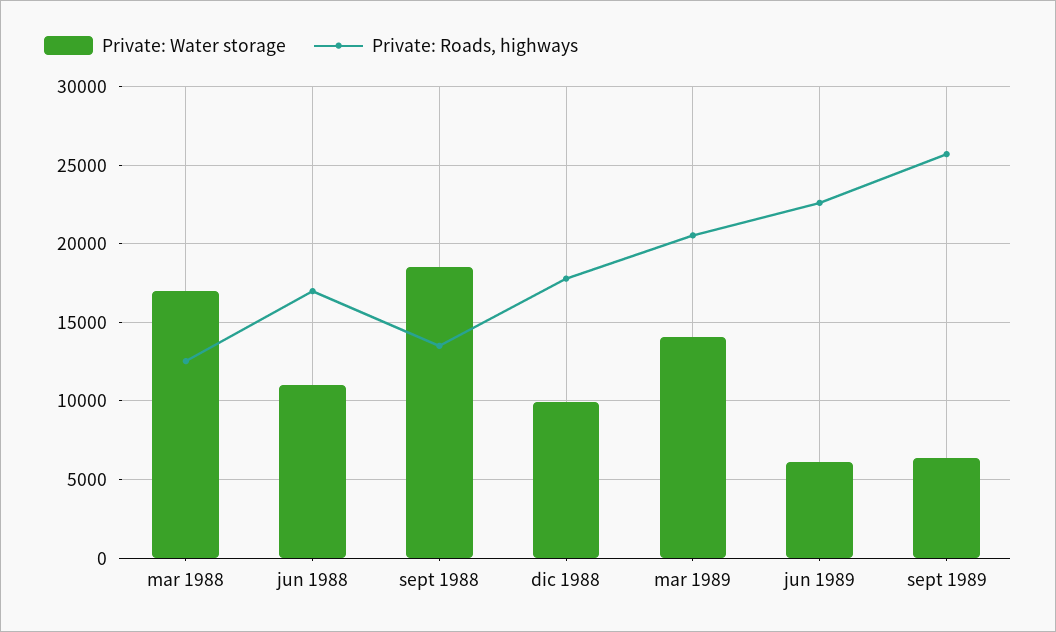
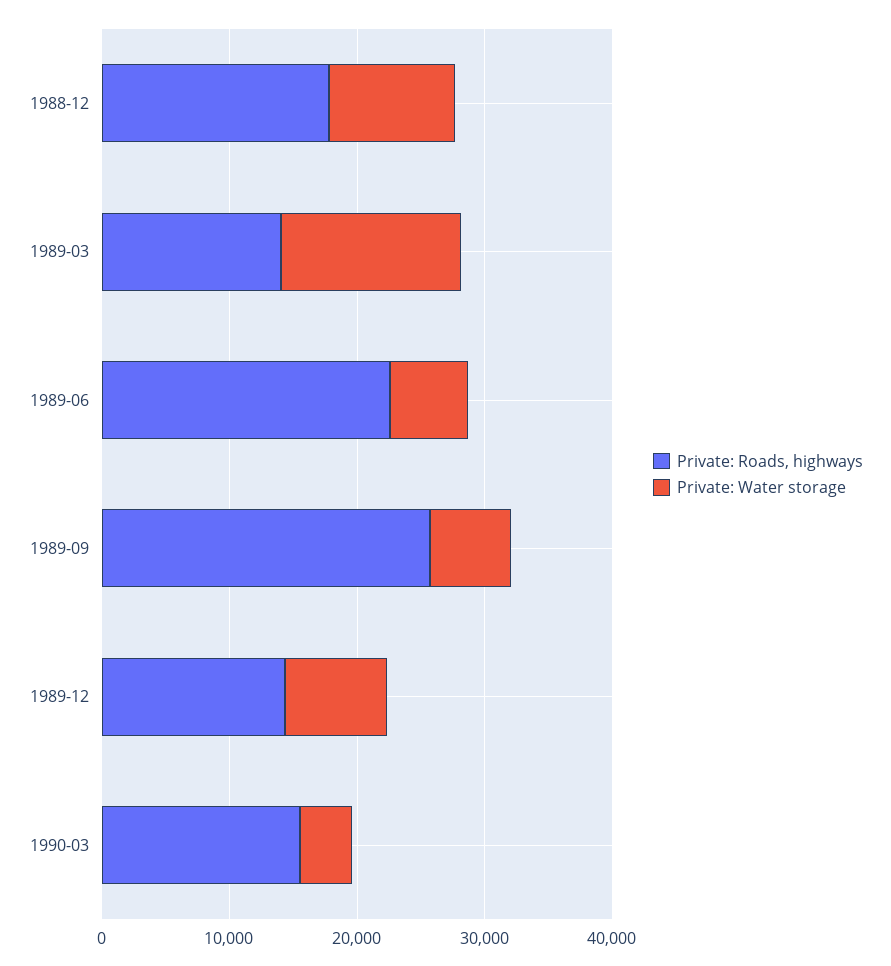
Private: Water storage, mar 1988: 17000 -> none
Private: Roads, highways, mar 1988: 12500 -> none
Private: Water storage, jun 1988: 11000 -> none
Private: Roads, highways, jun 1988: 17000 -> none
Private: Water storage, sept 1988: 18500 -> none
Private: Roads, highways, sept 1988: 13500 -> none
Private: Roads, highways, mar 1989: 20500 -> 14000
Private: Roads, highways, 1989-12: none -> 14000
Private: Water storage, 1989-12: none -> 8000
Private: Roads, highways, 1990-03: none -> 16000
Private: Water storage, 1990-03: none -> 4000

